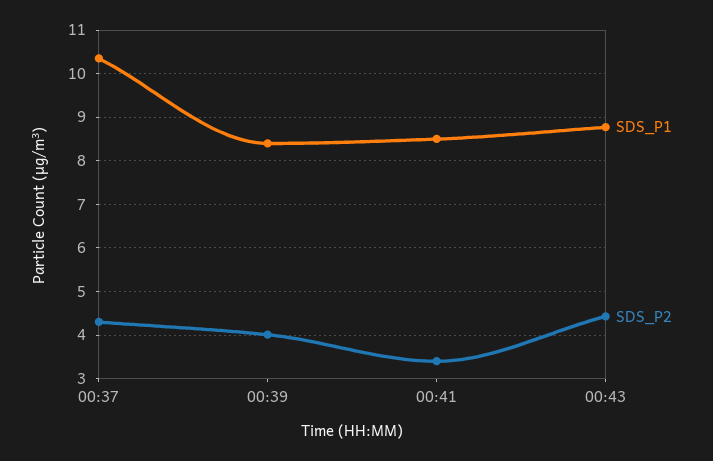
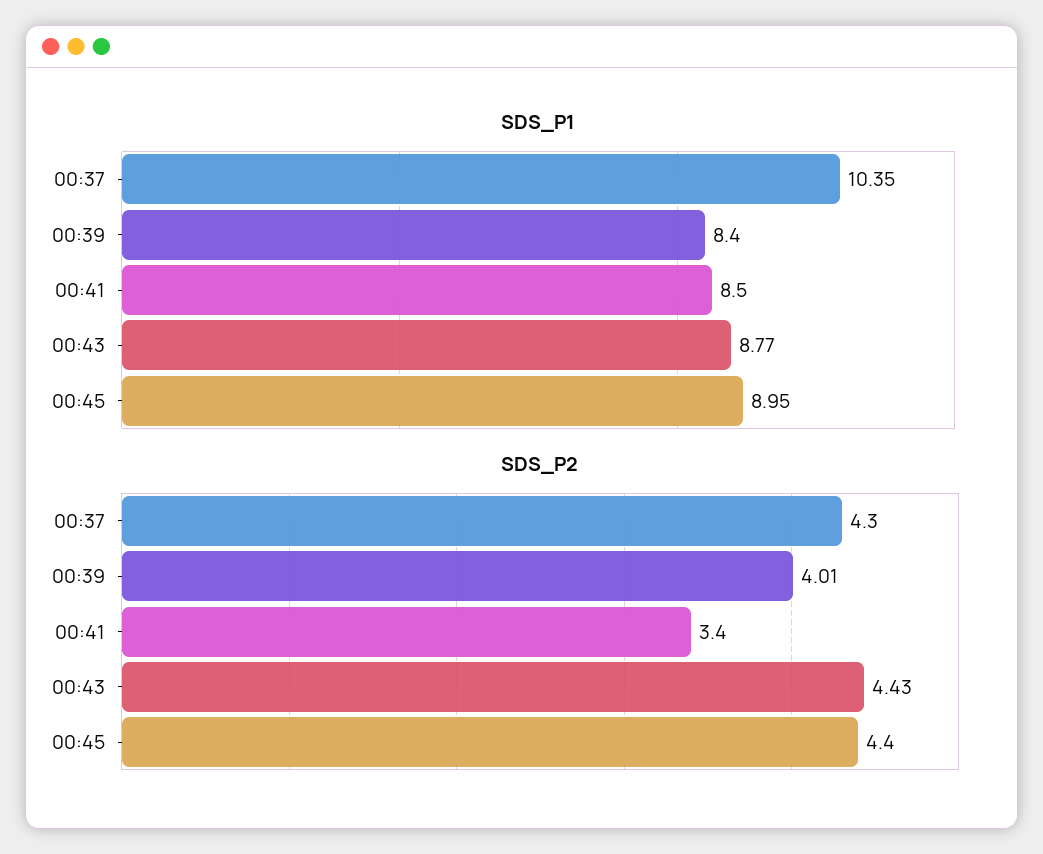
SDS_P1, 00:45: none -> 8.95
SDS_P2, 00:45: none -> 4.4

